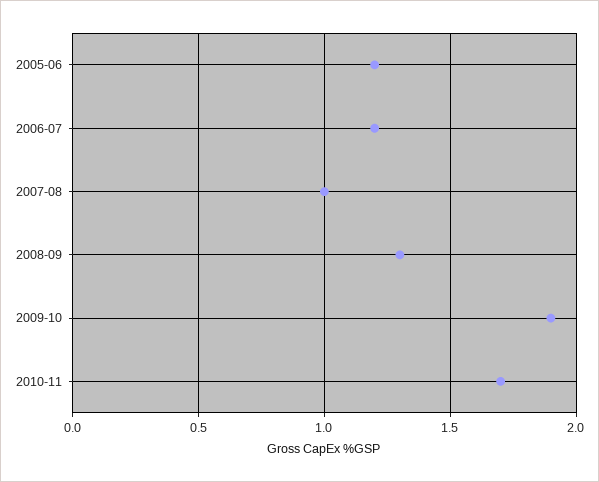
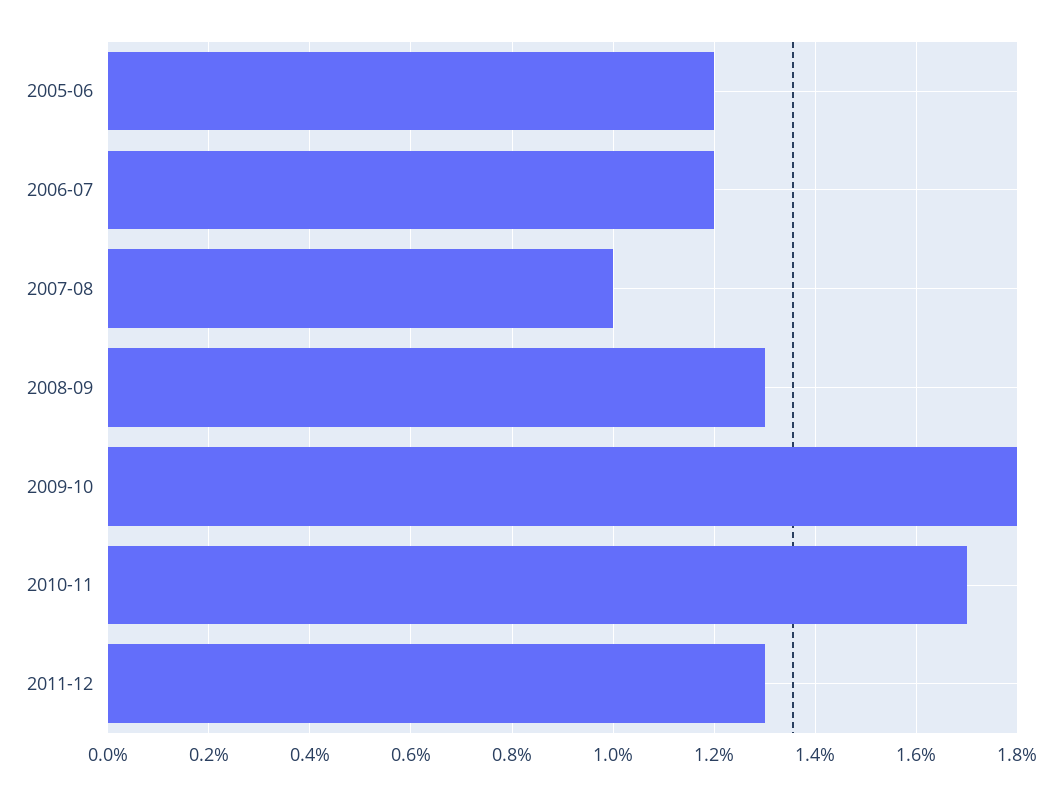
2009-10: 1.9 -> 1.8
2011-12: none -> 1.3

